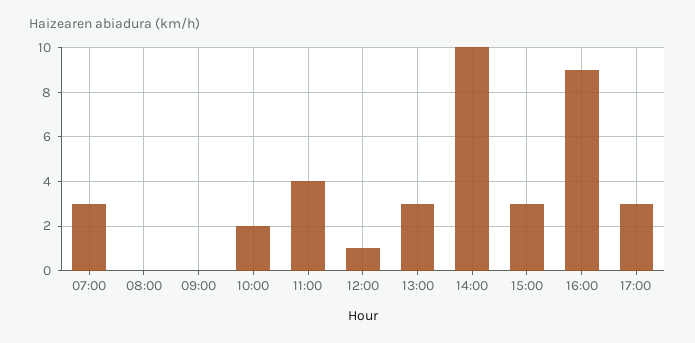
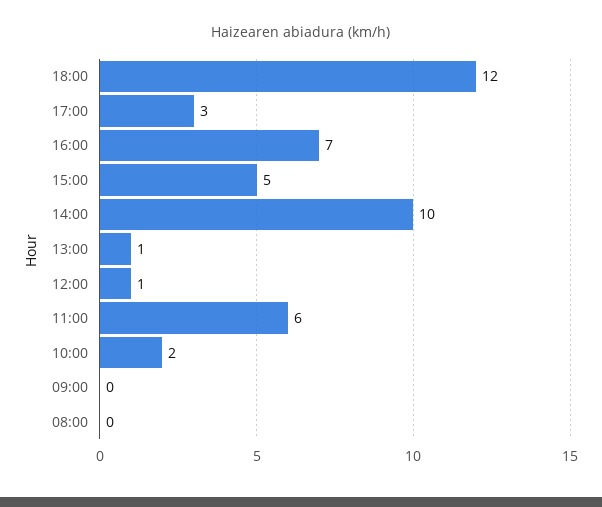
07:00: 3 -> none
11:00: 4 -> 6
13:00: 3 -> 1
15:00: 3 -> 5
16:00: 9 -> 7
18:00: none -> 12

